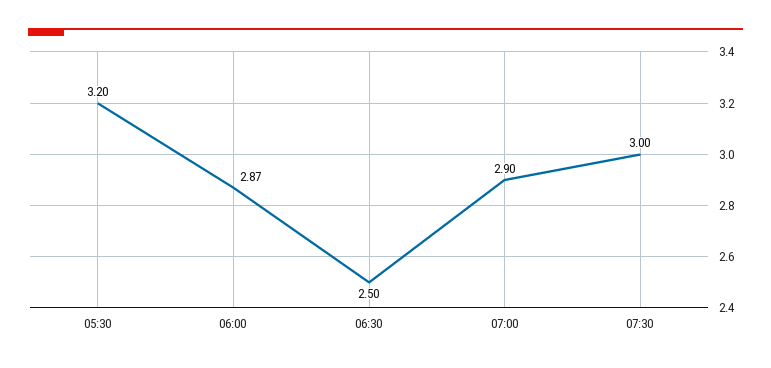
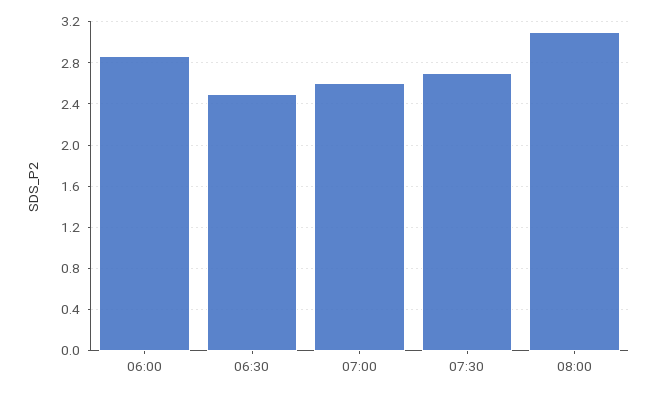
05:30: 3.2 -> none
07:00: 2.9 -> 2.6
07:30: 3 -> 2.7
08:00: none -> 3.1

